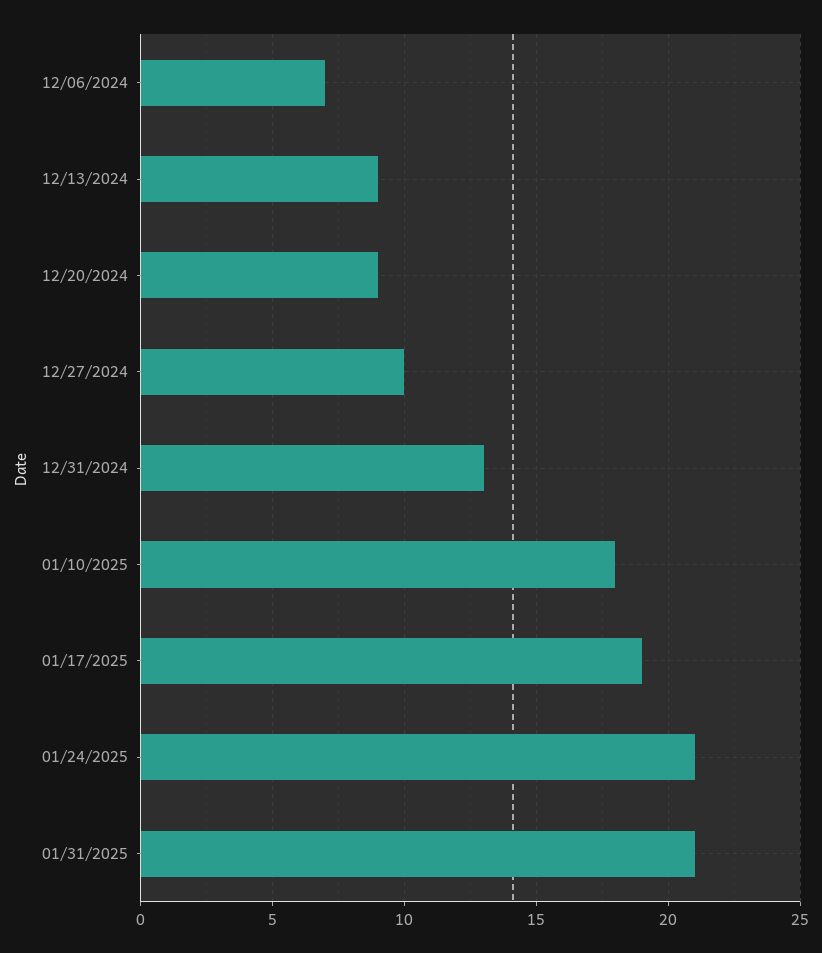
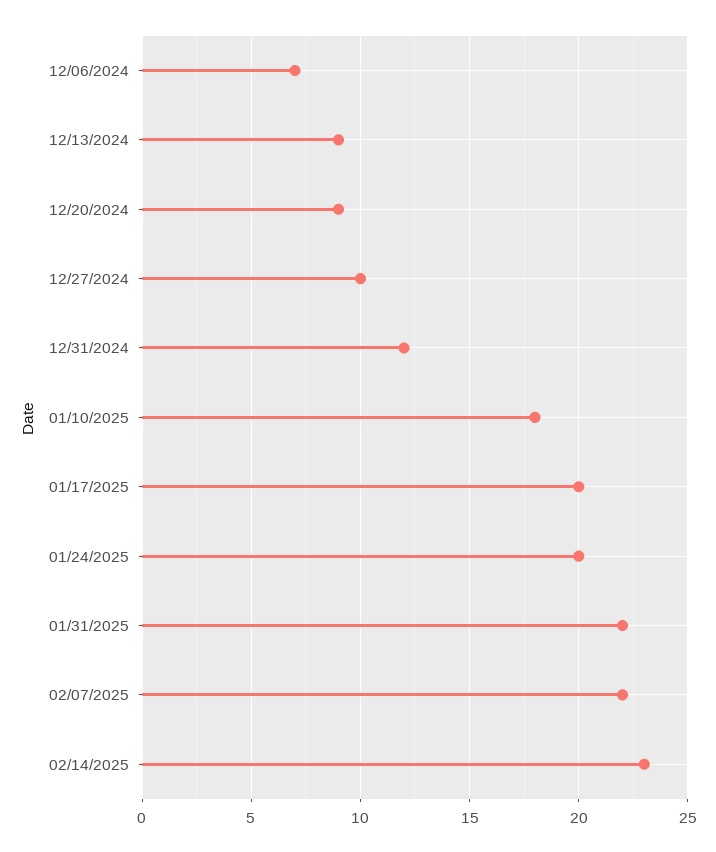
12/31/2024: 13 -> 12
01/17/2025: 19 -> 20
01/24/2025: 21 -> 20
01/31/2025: 21 -> 22
02/07/2025: none -> 22
02/14/2025: none -> 23

